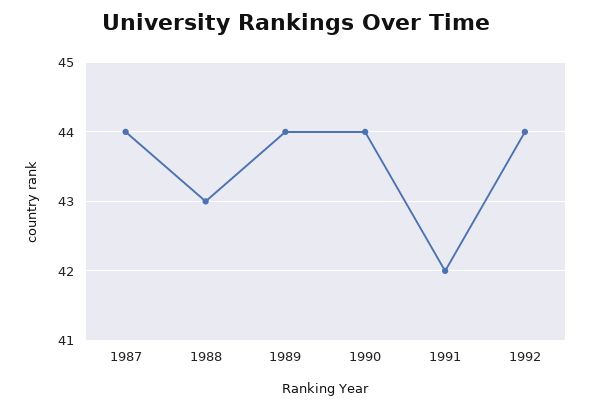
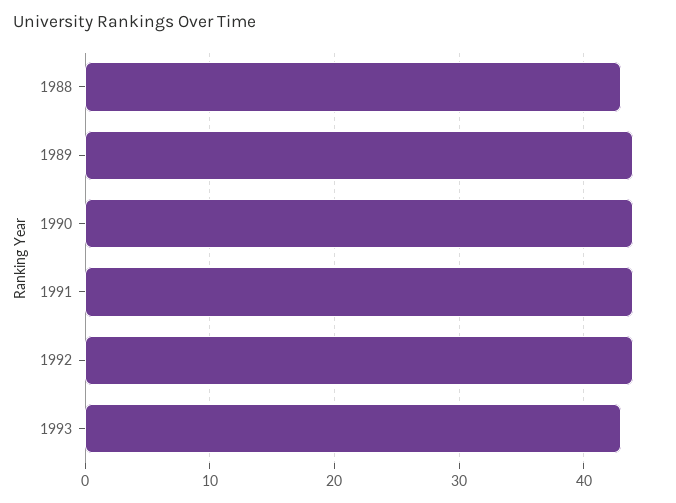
1987: 44 -> none
1991: 42 -> 44
1993: none -> 43

